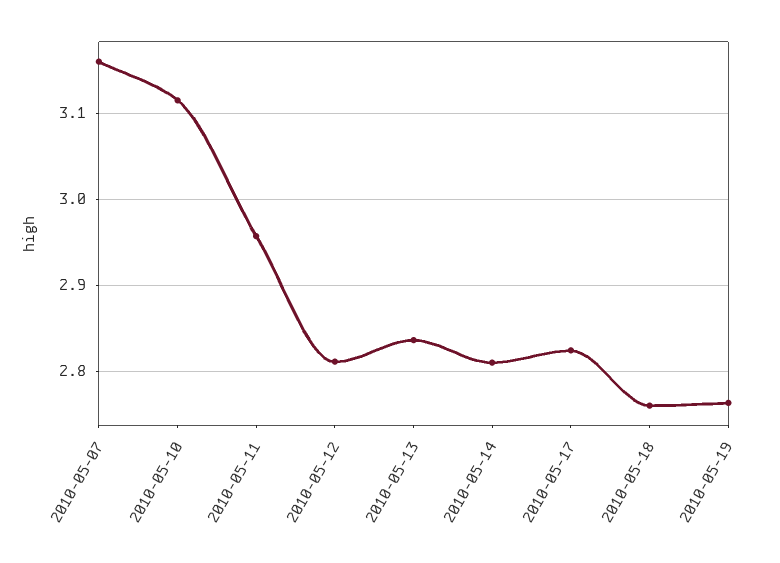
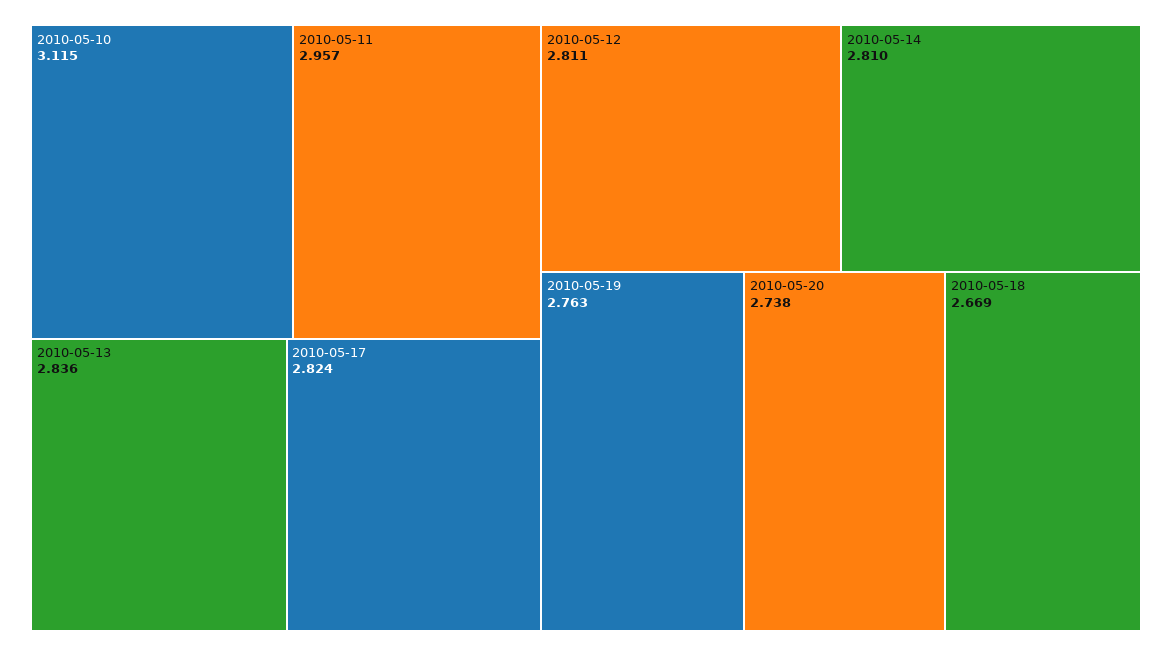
2010-05-07: 3.16 -> none
2010-05-18: 2.76 -> 2.669
2010-05-20: none -> 2.738

